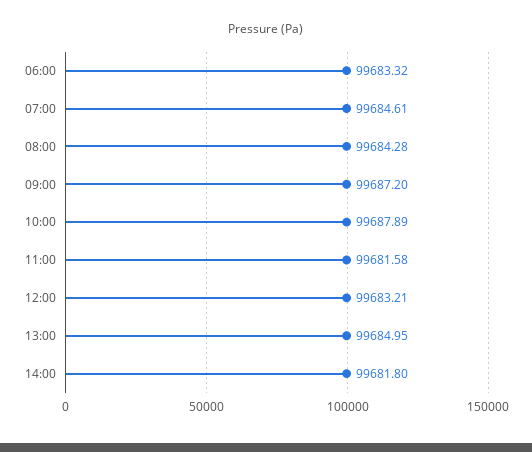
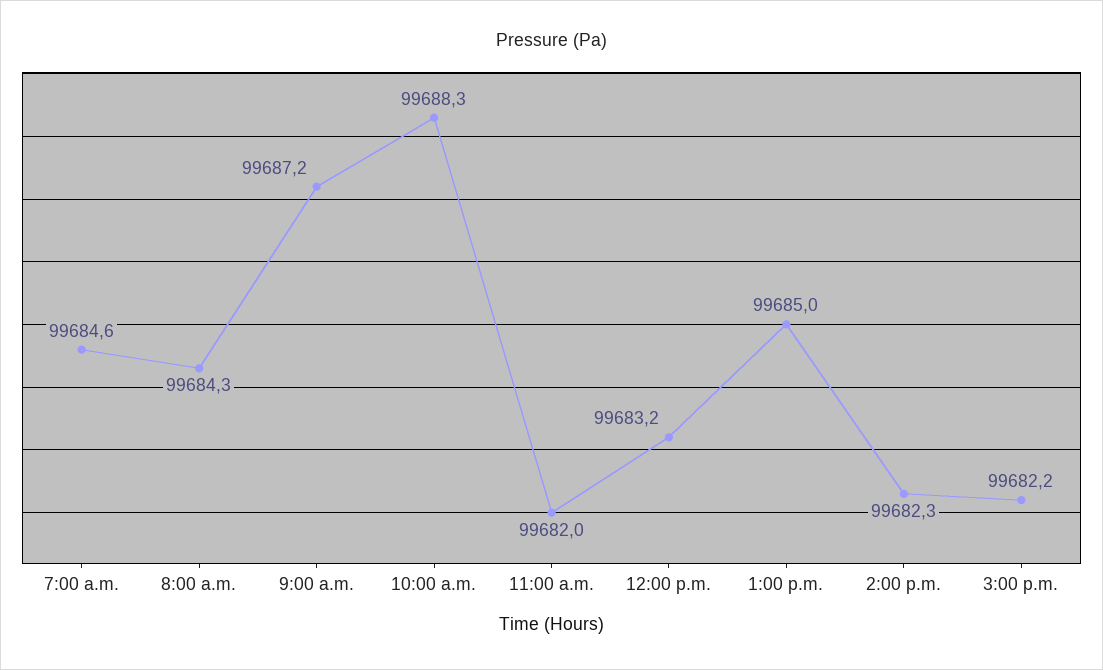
06:00: 99683.32 -> none
10:00: 99687.89 -> 99688.3
11:00: 99681.58 -> 99682
14:00: 99681.8 -> 99682.3
3:00 p.m.: none -> 99682.2

